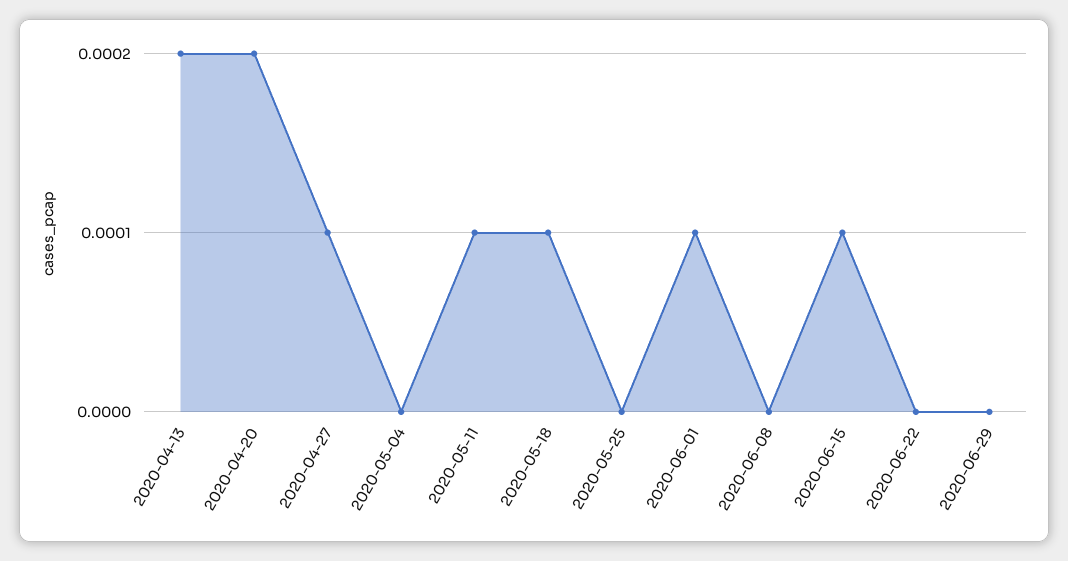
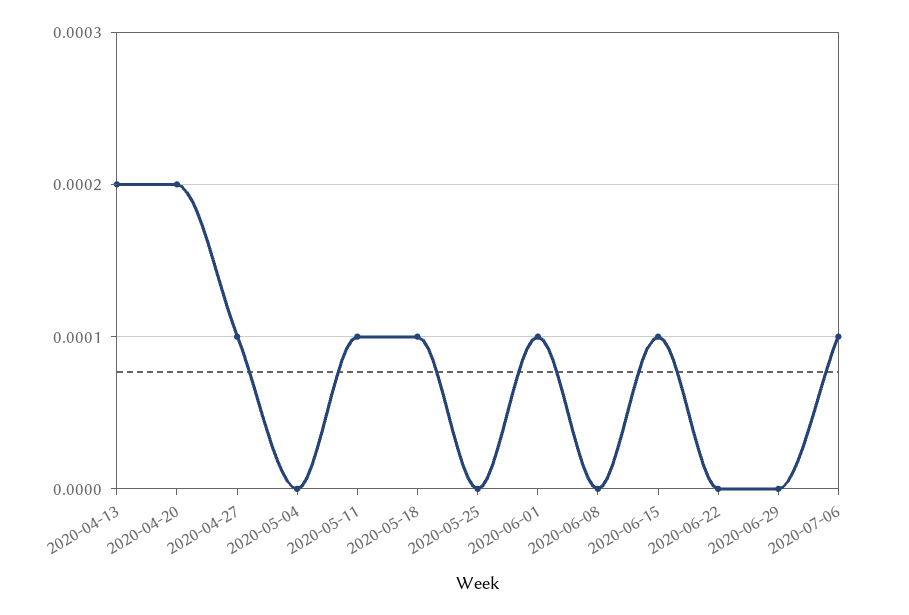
2020-07-06: none -> 0.0001

